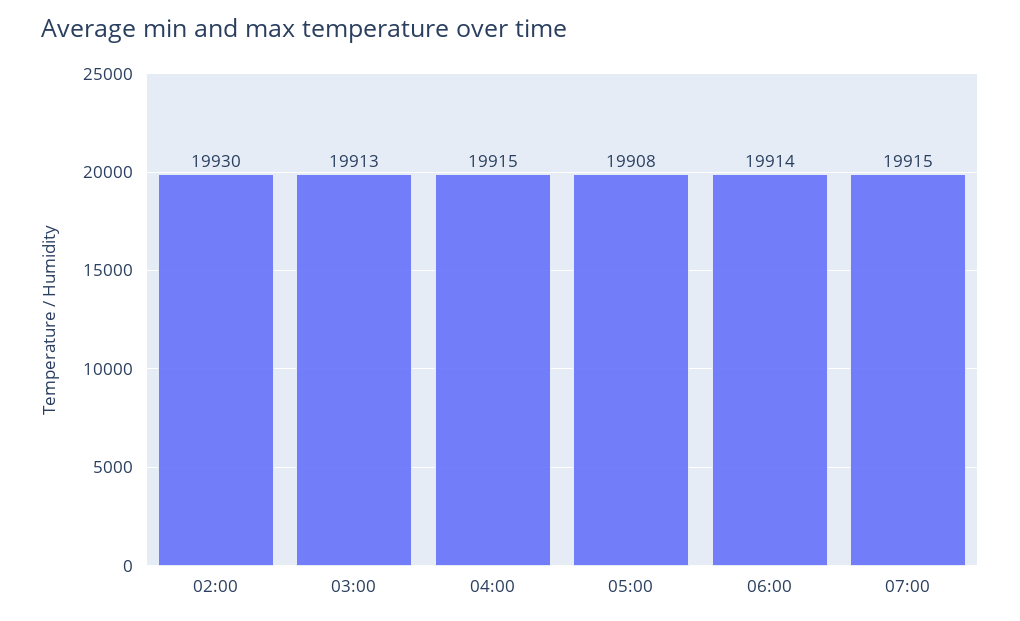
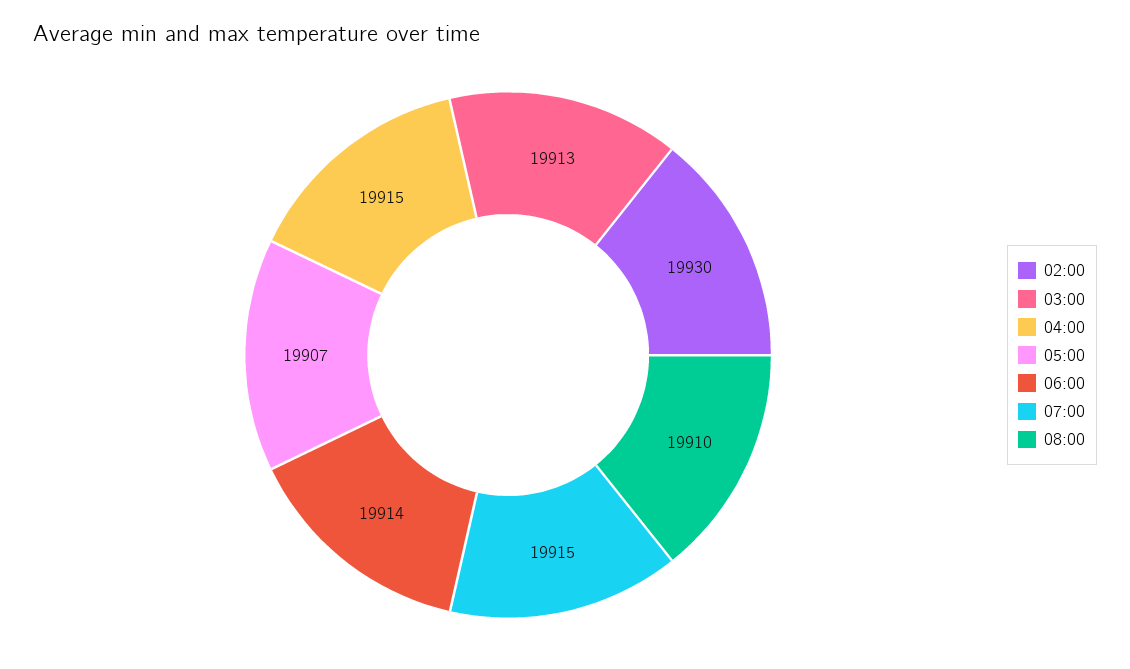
05:00: 19908 -> 19907
08:00: none -> 19910

